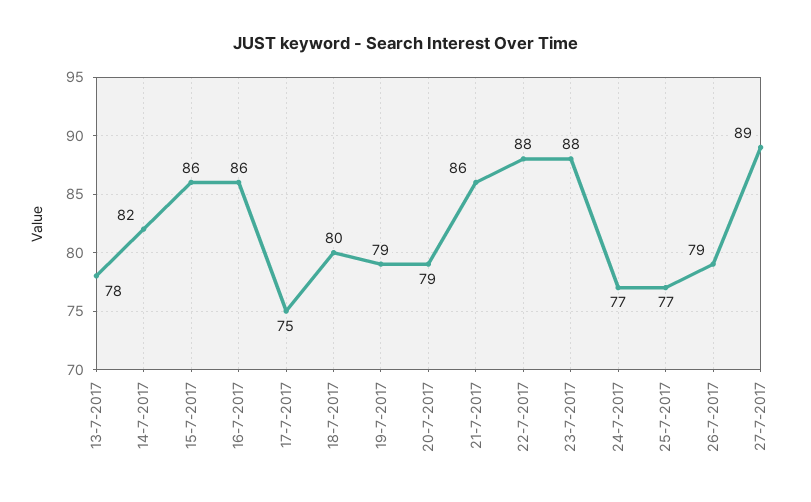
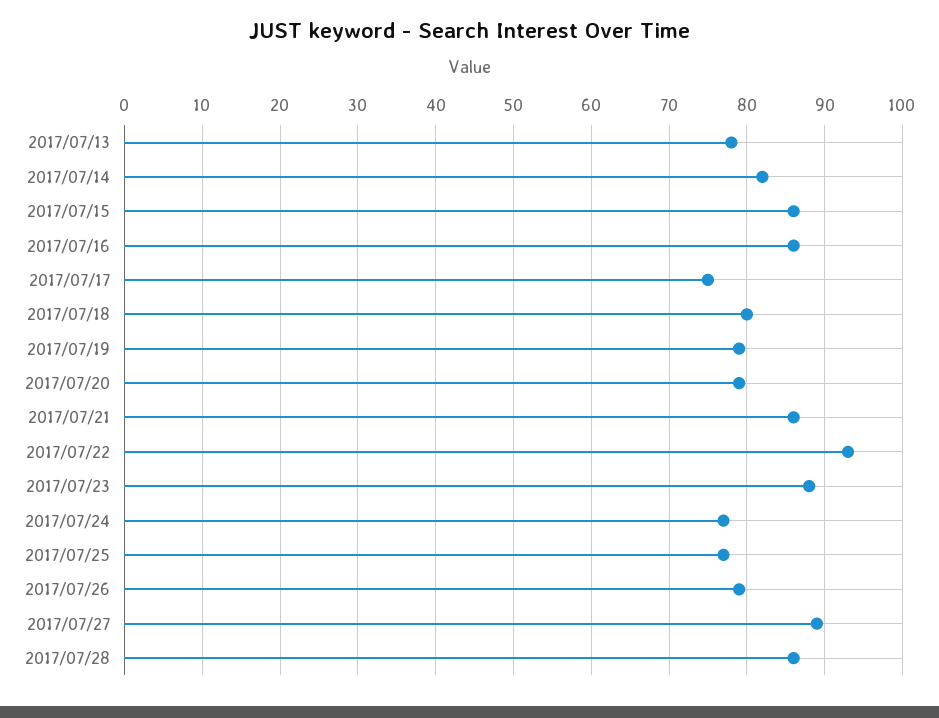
22-7-2017: 88 -> 93
2017/07/28: none -> 86

